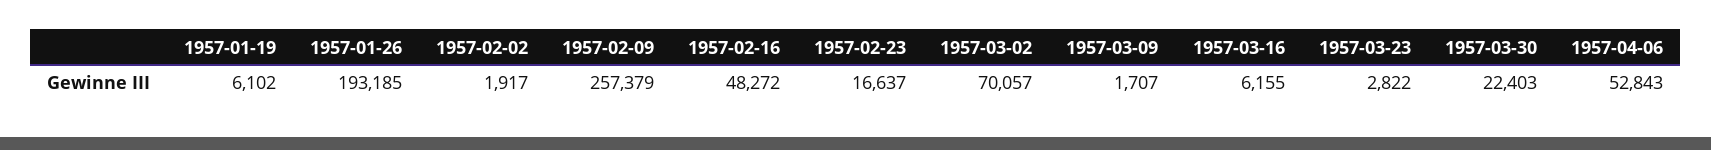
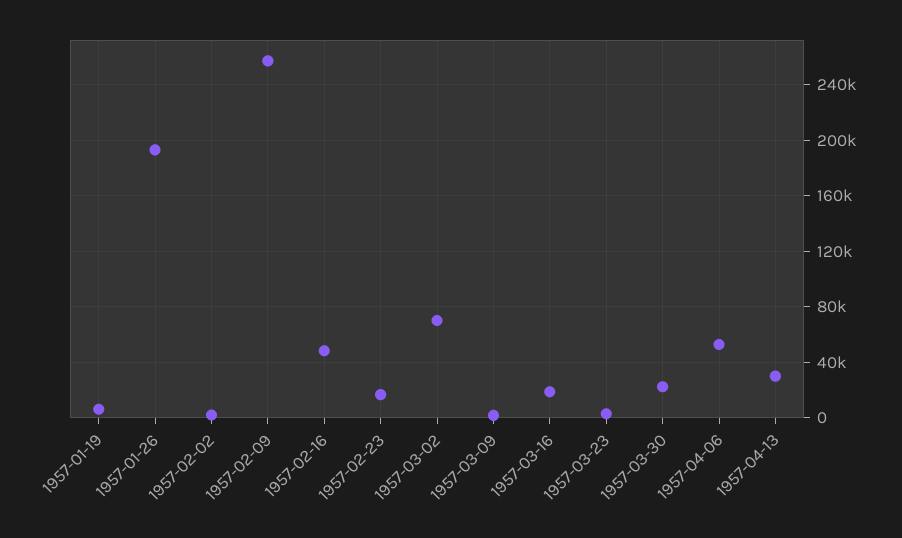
1957-03-16: 6155 -> 20000
1957-04-13: none -> 30000

